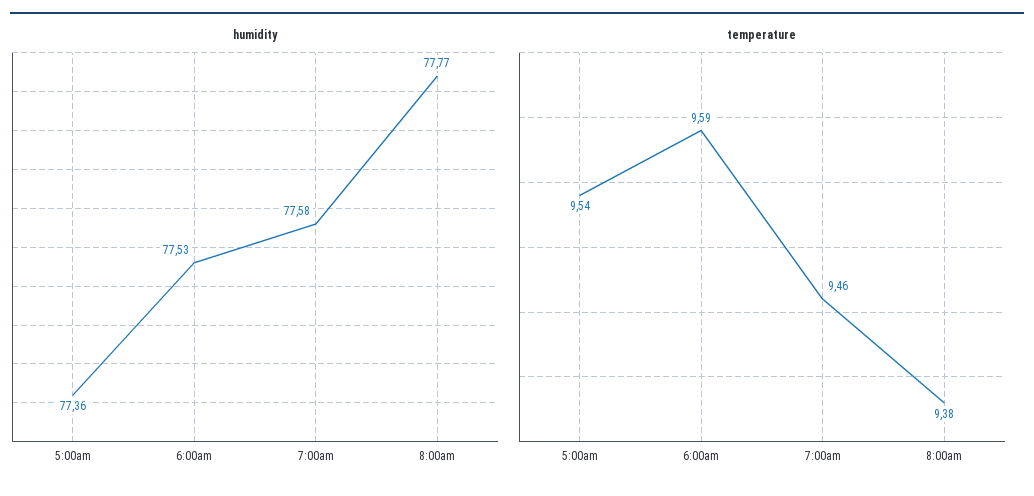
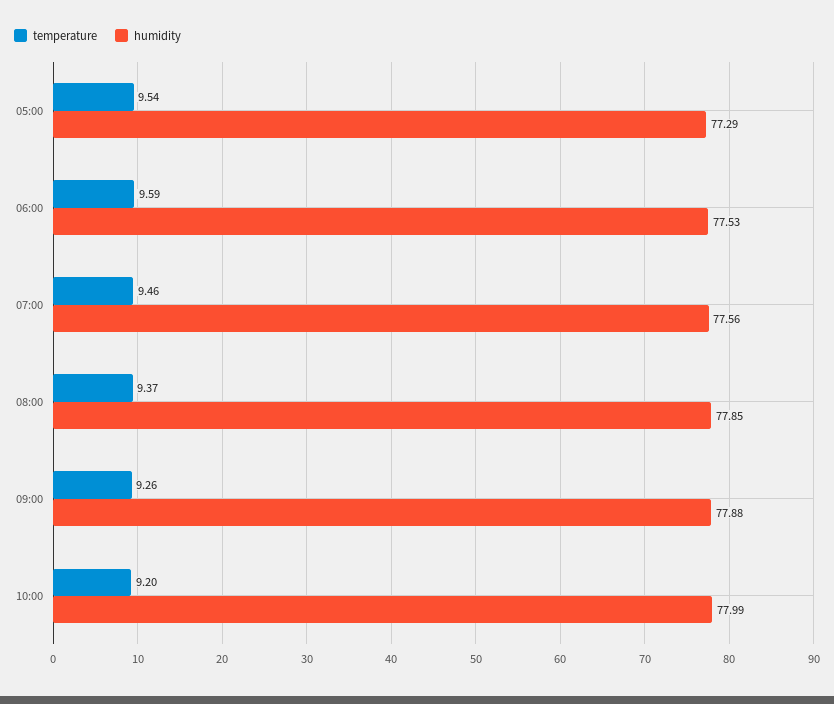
humidity, 5:00am: 77.36 -> 77.29
humidity, 7:00am: 77.58 -> 77.56
humidity, 8:00am: 77.77 -> 77.85
temperature, 8:00am: 9.38 -> 9.37
temperature, 09:00: none -> 9.26
humidity, 09:00: none -> 77.88
temperature, 10:00: none -> 9.2
humidity, 10:00: none -> 77.99

